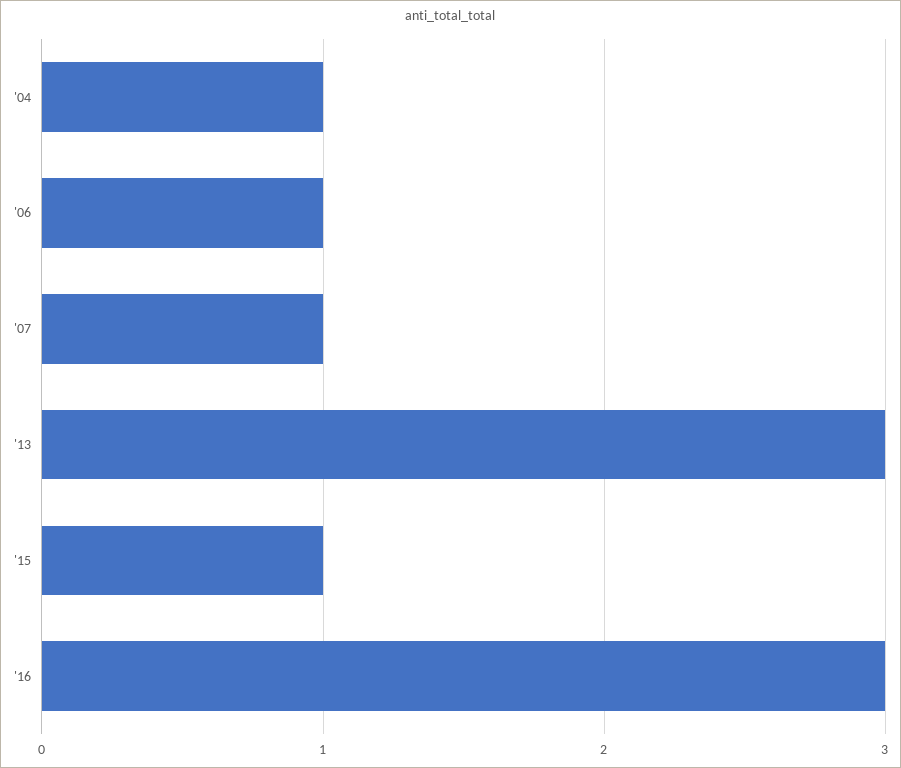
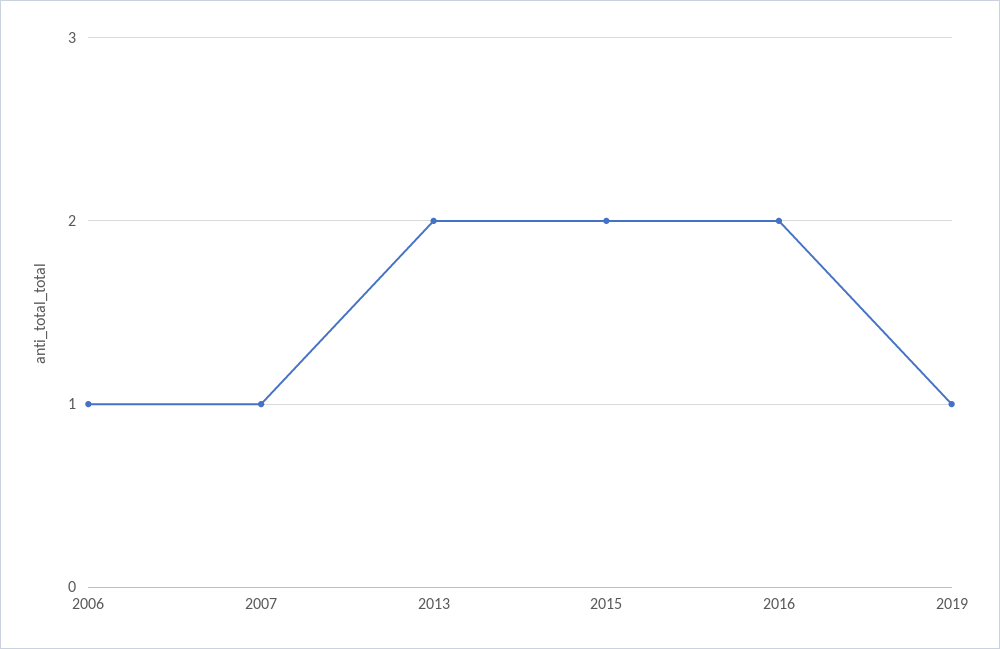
'04: 1 -> none
'13: 3 -> 2
'15: 1 -> 2
'16: 3 -> 2
2019: none -> 1

